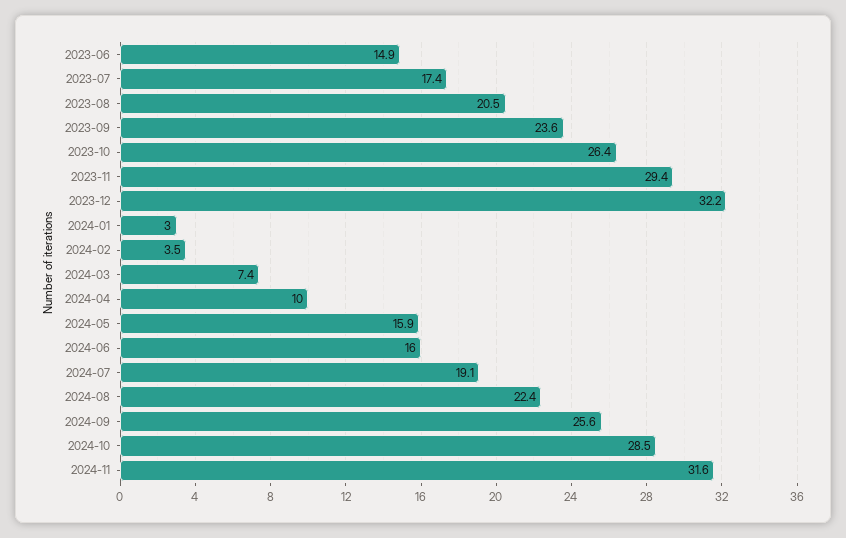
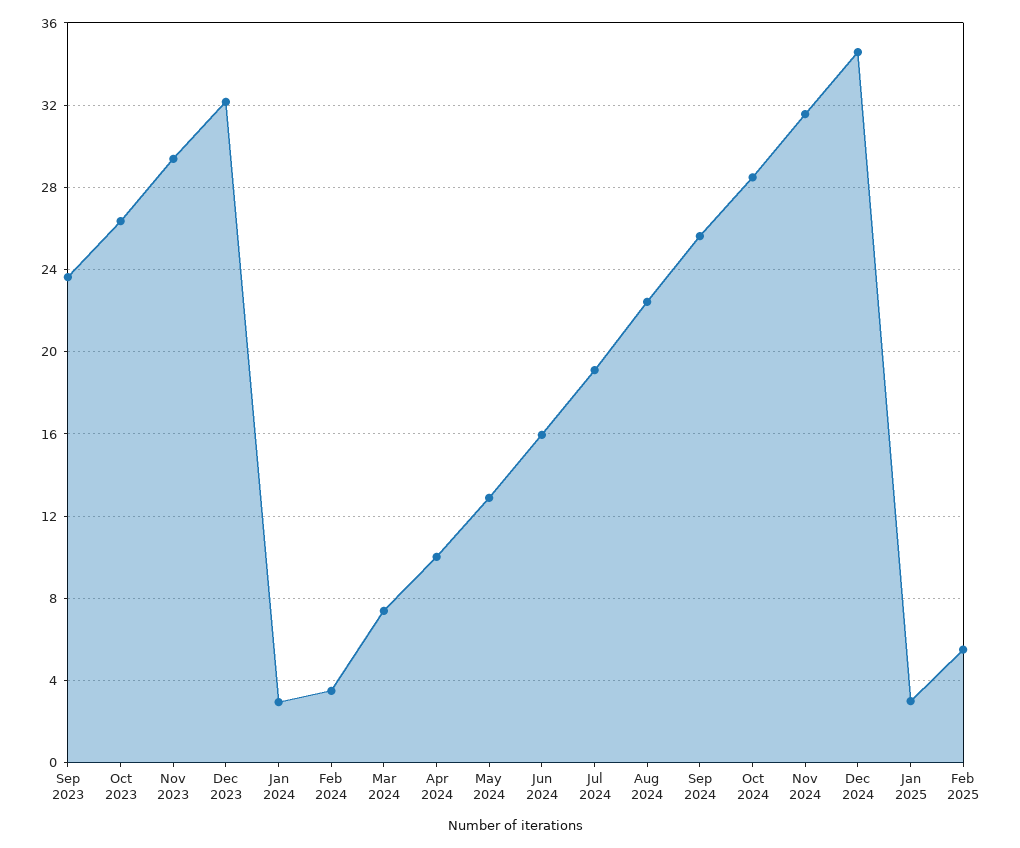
2023-06: 14.9 -> none
2023-07: 17.4 -> none
2023-08: 20.5 -> none
2024-05: 15.9 -> 13
Dec 2024: none -> 34.5
Jan 2025: none -> 3
Feb 2025: none -> 5.5

